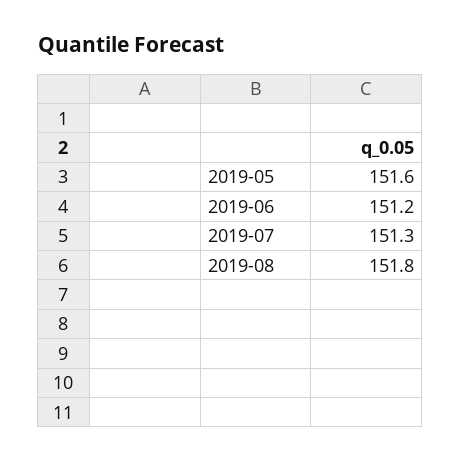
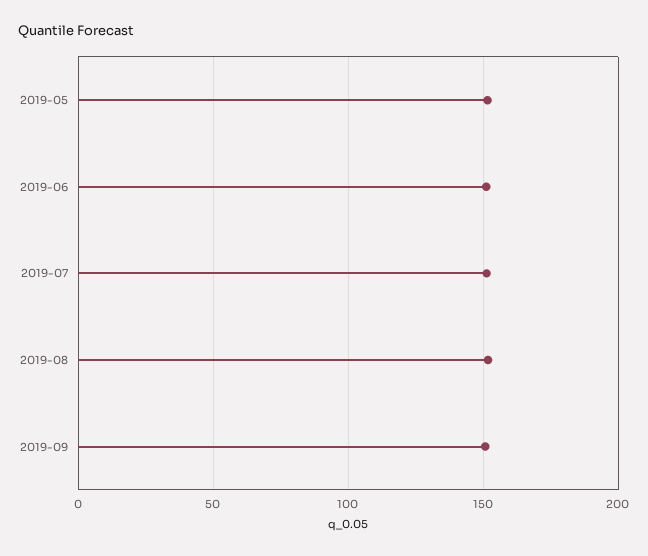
2019-09: none -> 150

